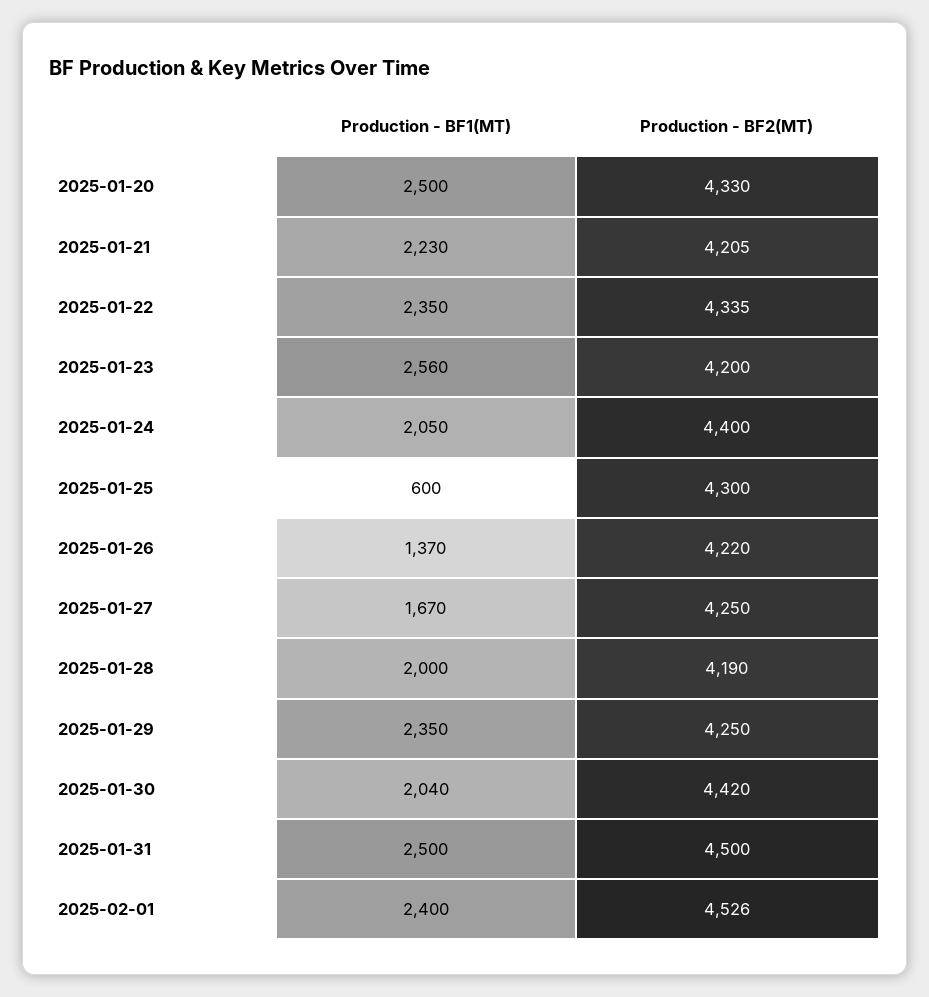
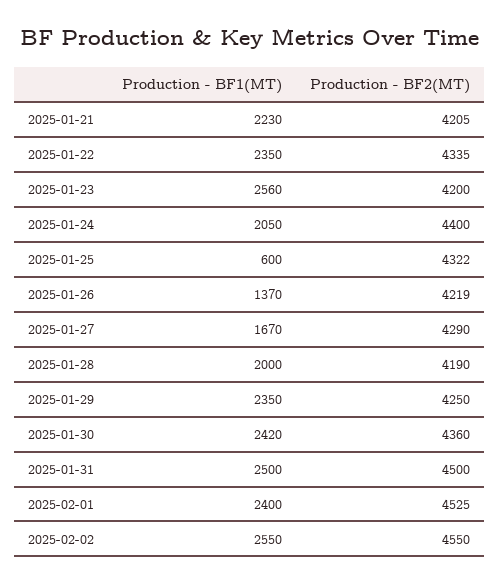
Production - BF1(MT), 2025-01-20: 2500 -> none
Production - BF2(MT), 2025-01-20: 4330 -> none
Production - BF2(MT), 2025-01-25: 4300 -> 4322
Production - BF2(MT), 2025-01-26: 4220 -> 4219
Production - BF2(MT), 2025-01-27: 4250 -> 4290
Production - BF1(MT), 2025-01-30: 2040 -> 2420
Production - BF2(MT), 2025-01-30: 4420 -> 4360
Production - BF2(MT), 2025-02-01: 4526 -> 4525
Production - BF1(MT), 2025-02-02: none -> 2550
Production - BF2(MT), 2025-02-02: none -> 4550

